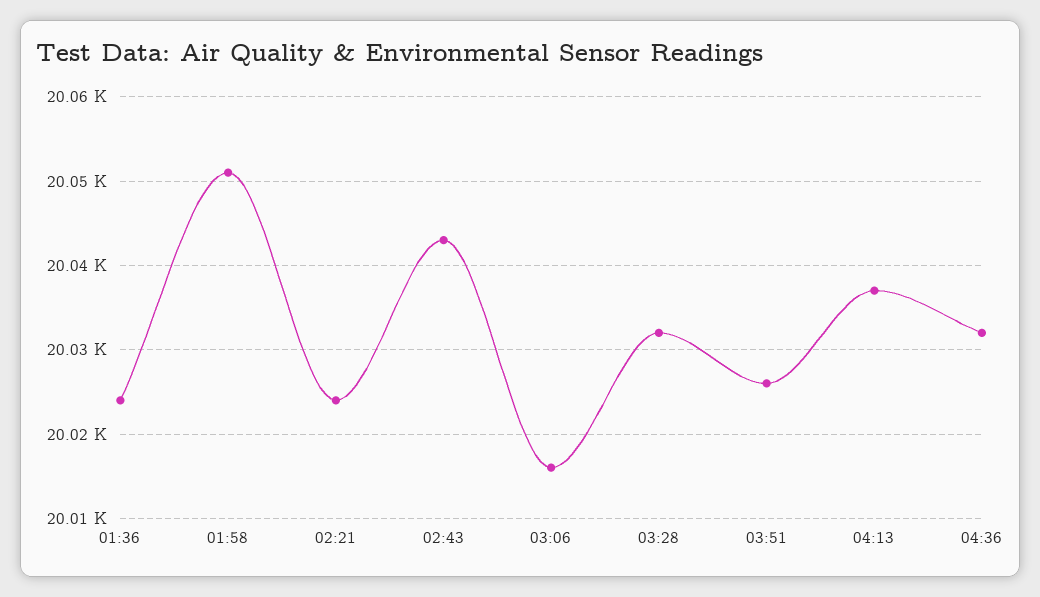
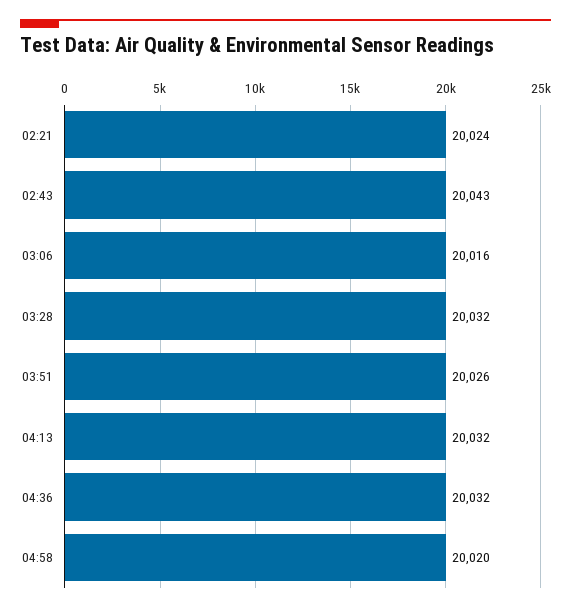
01:36: 20024 -> none
01:58: 20051 -> none
04:13: 20037 -> 20032
04:58: none -> 20020

